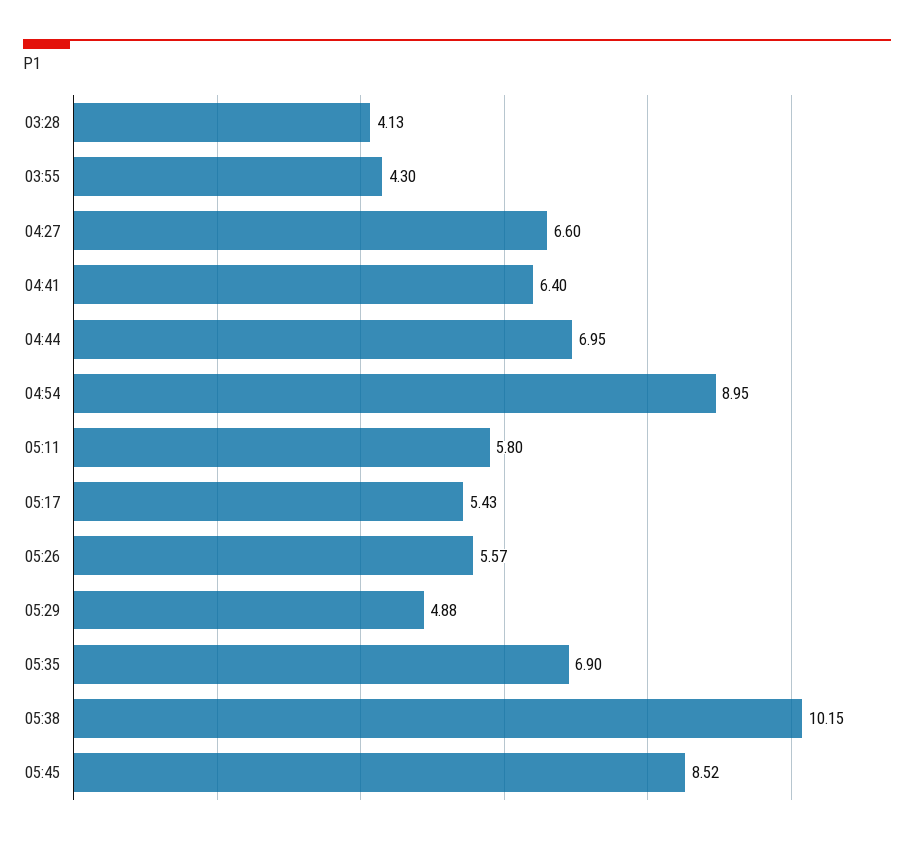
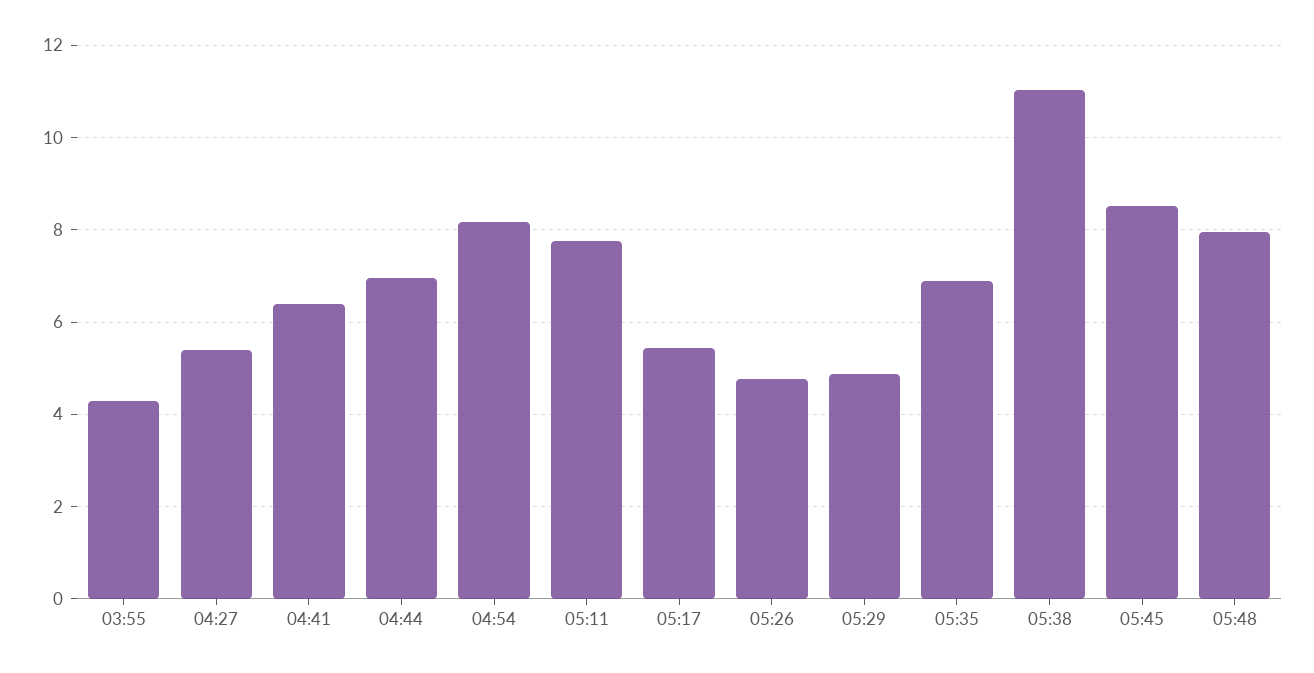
03:28: 4.13 -> none
04:27: 6.6 -> 5.4
04:54: 8.95 -> 8.2
05:11: 5.8 -> 7.8
05:26: 5.57 -> 4.8
05:38: 10.15 -> 11
05:48: none -> 8

